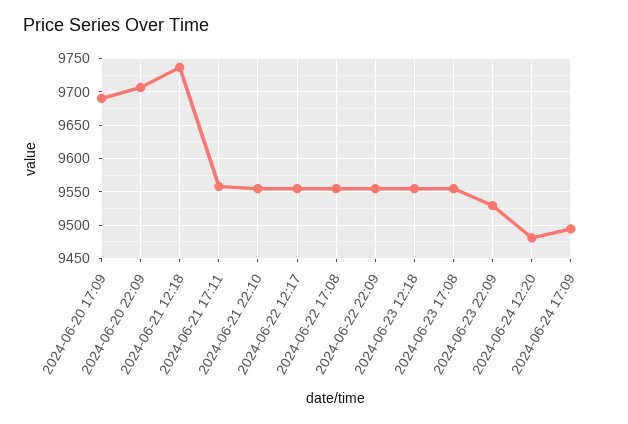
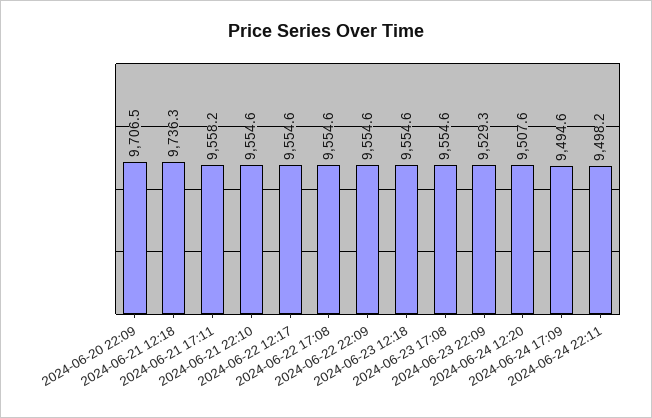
2024-06-20 17:09: 9690 -> none
2024-06-24 12:20: 9480 -> 9507.6
2024-06-24 22:11: none -> 9498.2

